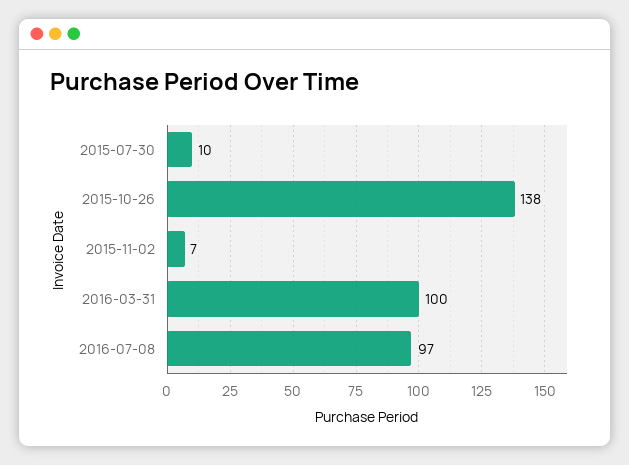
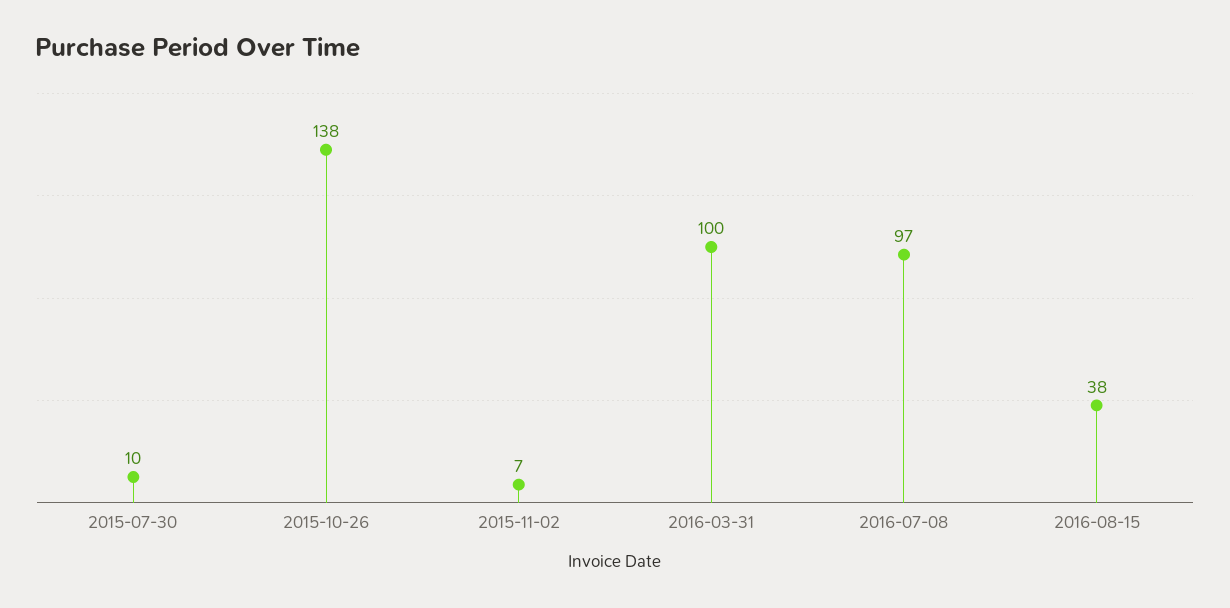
2016-08-15: none -> 38

